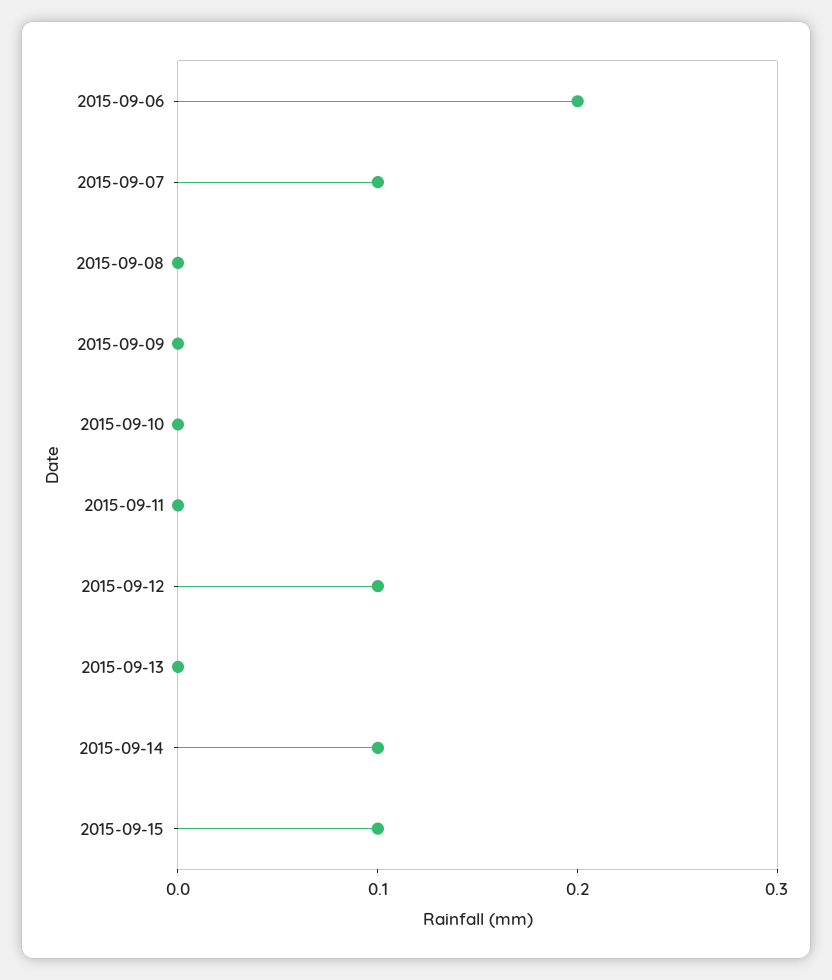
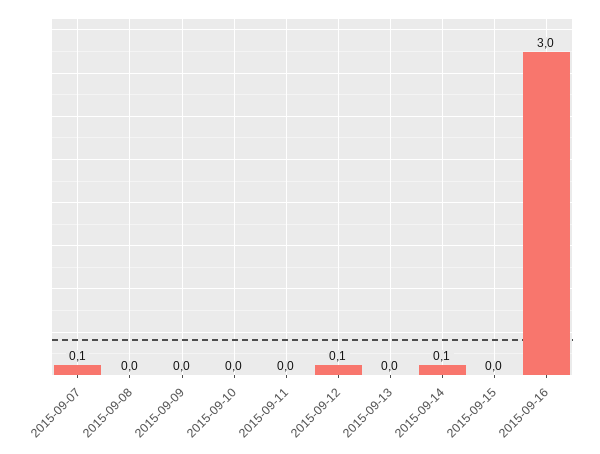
2015-09-06: 0.2 -> none
2015-09-15: 0.1 -> 0
2015-09-16: none -> 3

